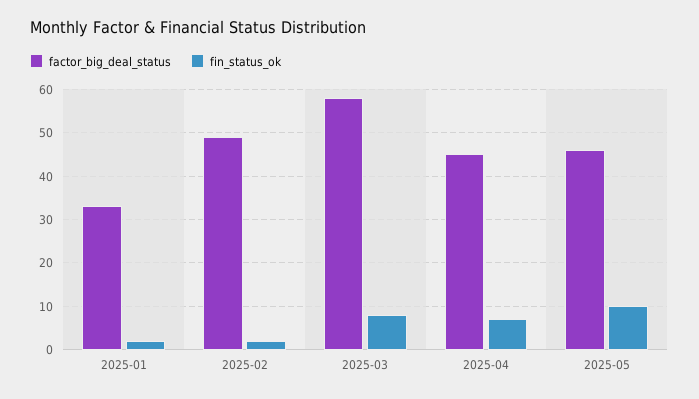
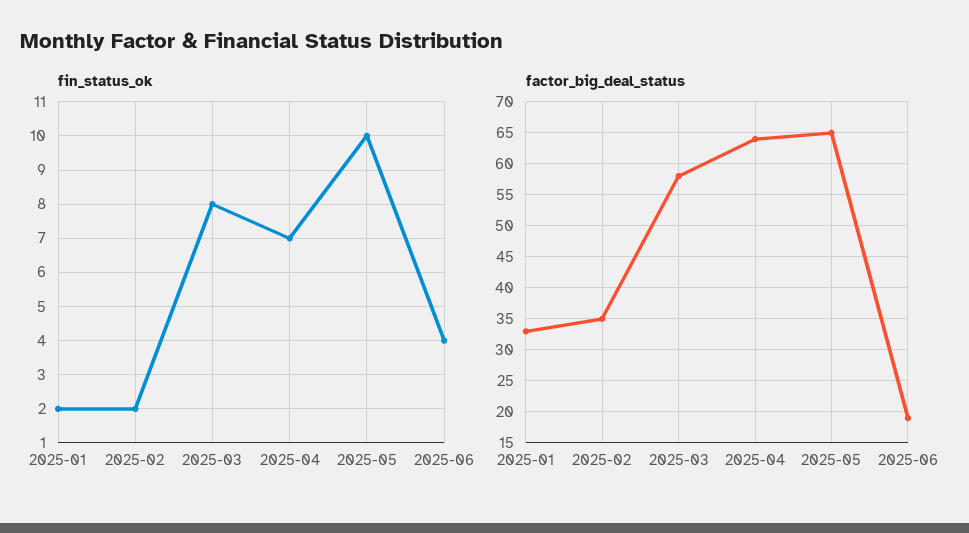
factor_big_deal_status, 2025-02: 50 -> 35
factor_big_deal_status, 2025-04: 45 -> 64
factor_big_deal_status, 2025-05: 45 -> 65
fin_status_ok, 2025-06: none -> 4
factor_big_deal_status, 2025-06: none -> 19

